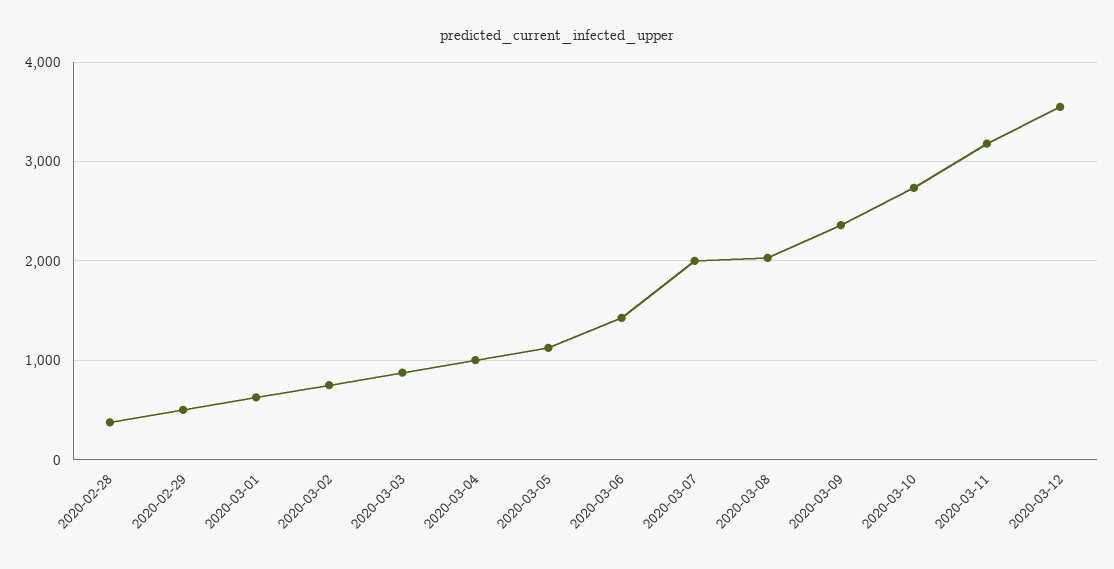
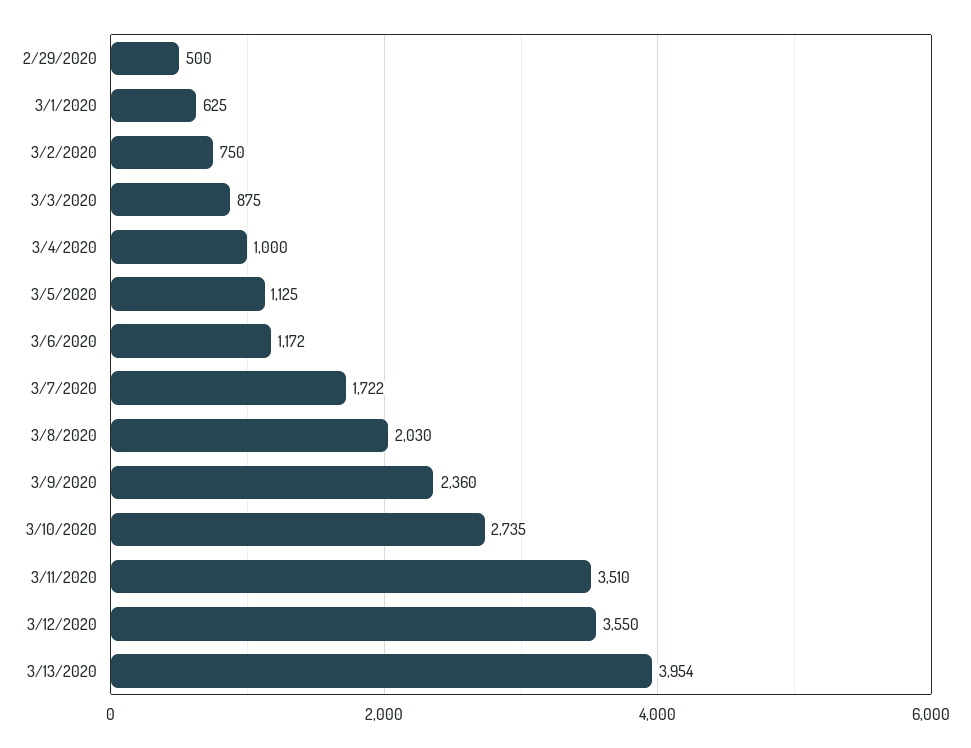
2020-02-28: 400 -> none
2020-03-06: 1400 -> 1172
2020-03-07: 2000 -> 1722
2020-03-11: 3200 -> 3510
3/13/2020: none -> 3954

